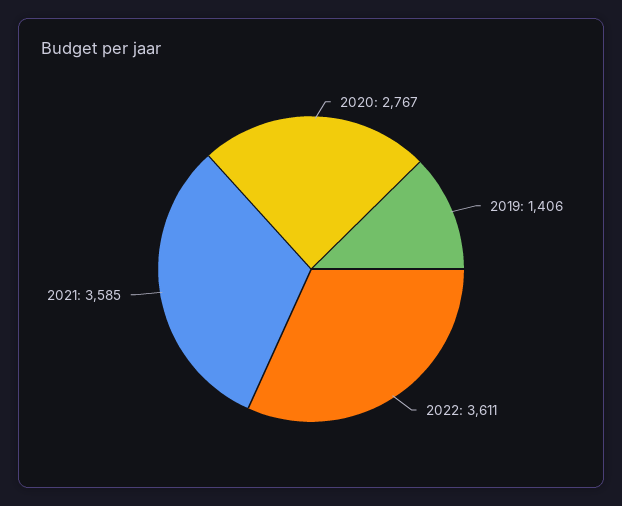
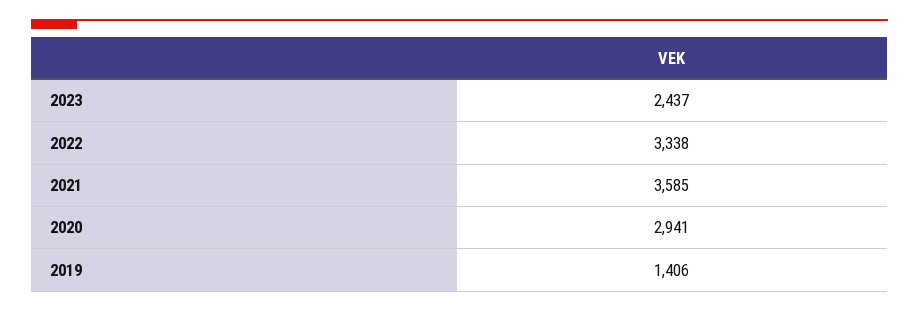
2020: 2767 -> 2941
2022: 3611 -> 3338
2023: none -> 2437

